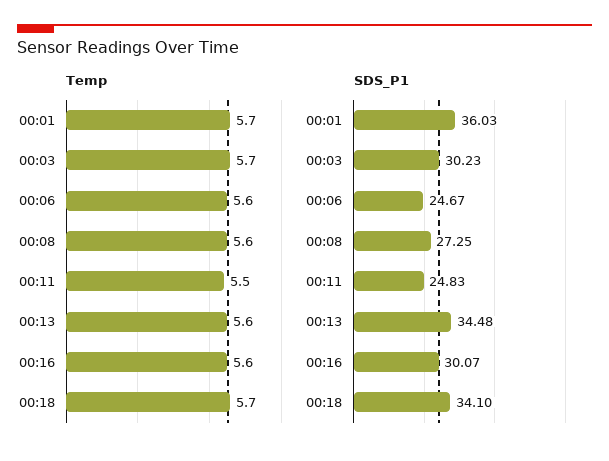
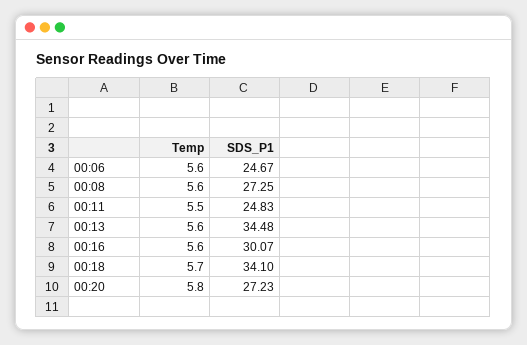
Temp, 00:01: 5.7 -> none
Temp, 00:03: 5.7 -> none
SDS_P1, 00:01: 36.03 -> none
SDS_P1, 00:03: 30.23 -> none
Temp, 00:20: none -> 5.8
SDS_P1, 00:20: none -> 27.23

